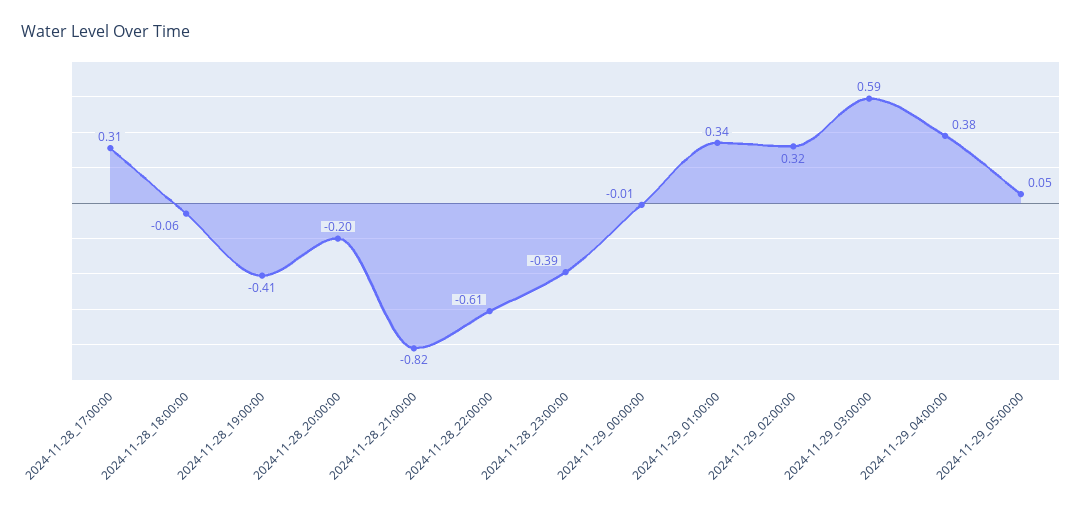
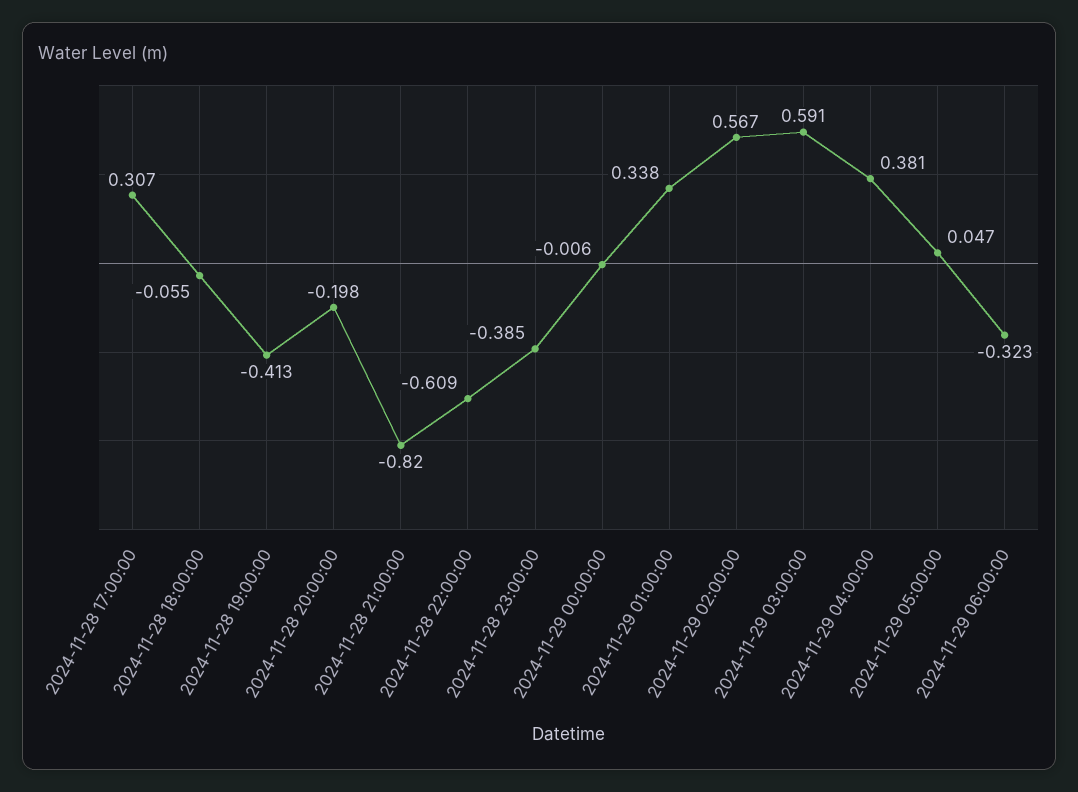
2024-11-29_02:00:00: 0.32 -> 0.567
2024-11-29 06:00:00: none -> -0.323

